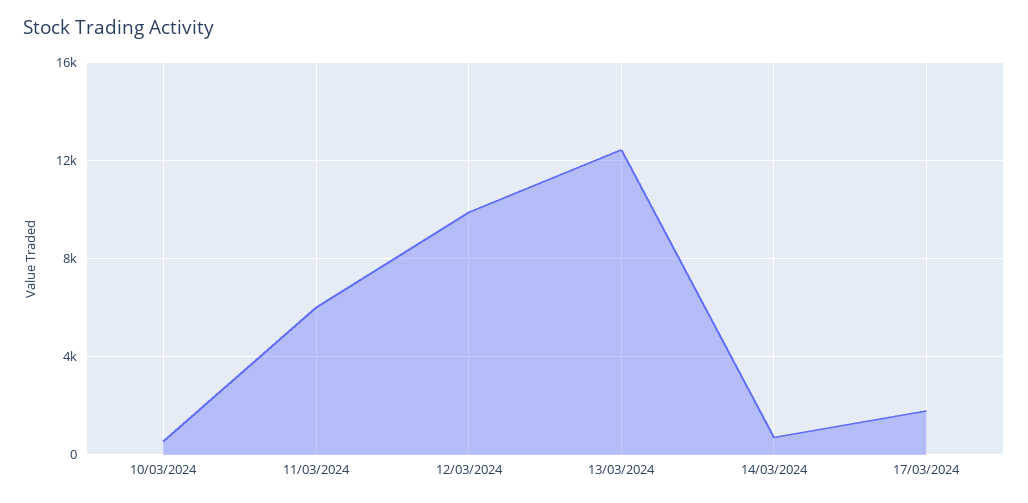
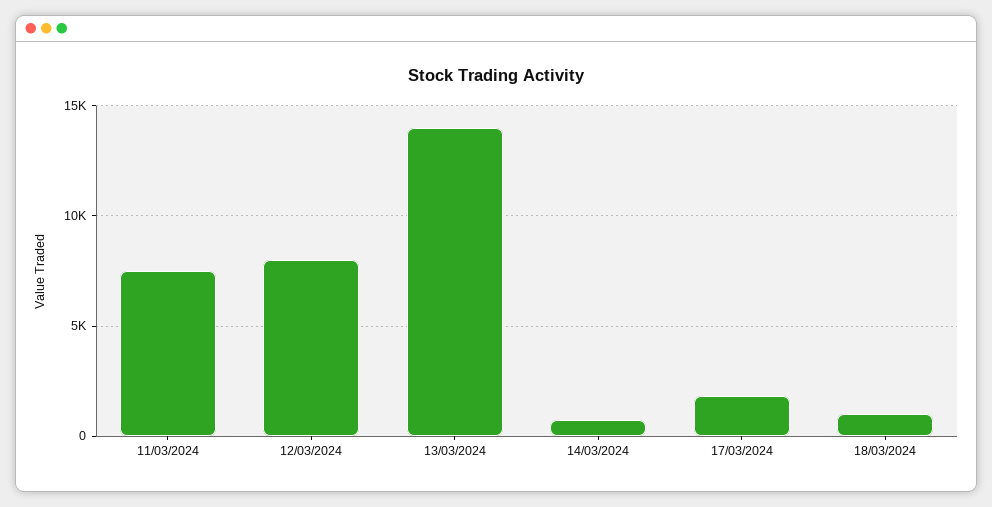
10/03/2024: 500 -> none
11/03/2024: 6000 -> 7500
12/03/2024: 10000 -> 8000
13/03/2024: 12500 -> 14000
18/03/2024: none -> 1000

